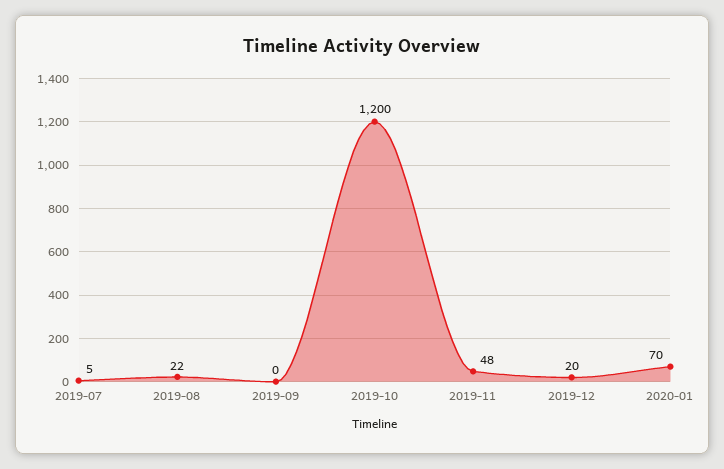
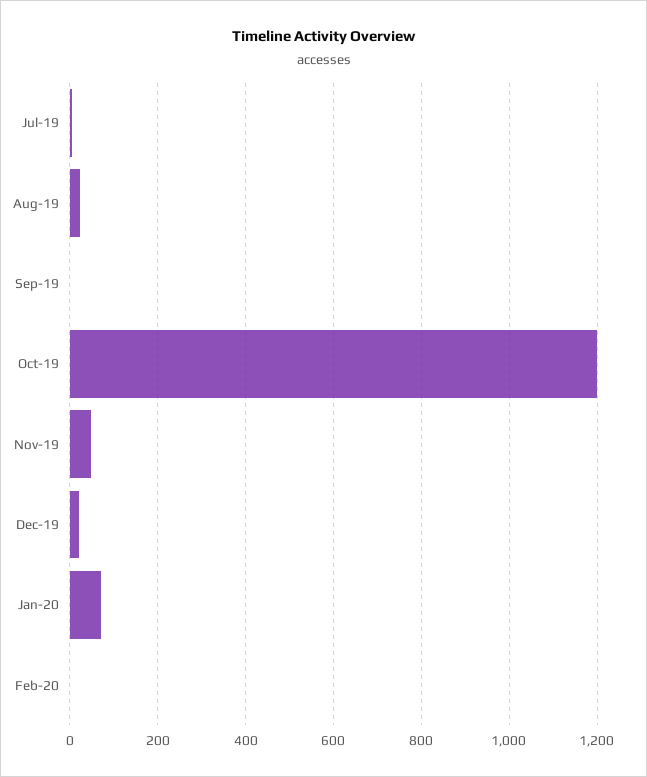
Feb-20: none -> 0

